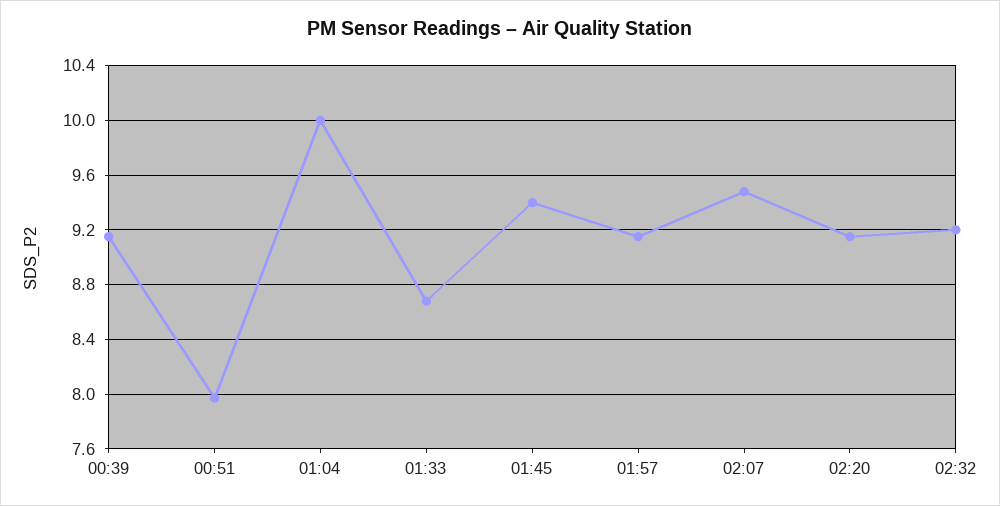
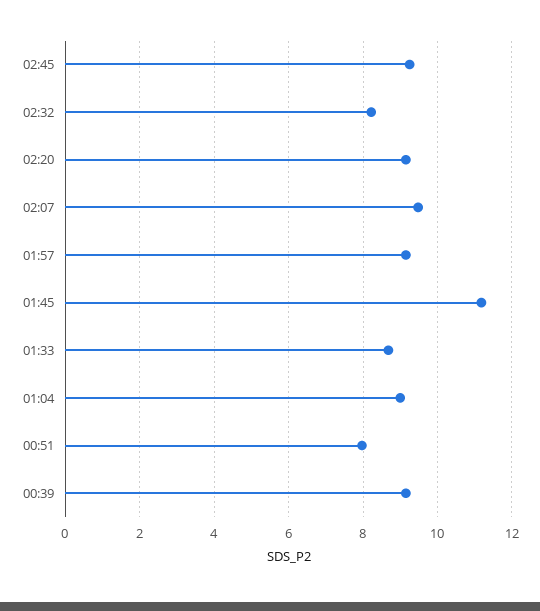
01:04: 10 -> 9
01:45: 9.4 -> 11.2
02:32: 9.2 -> 8.2
02:45: none -> 9.2

